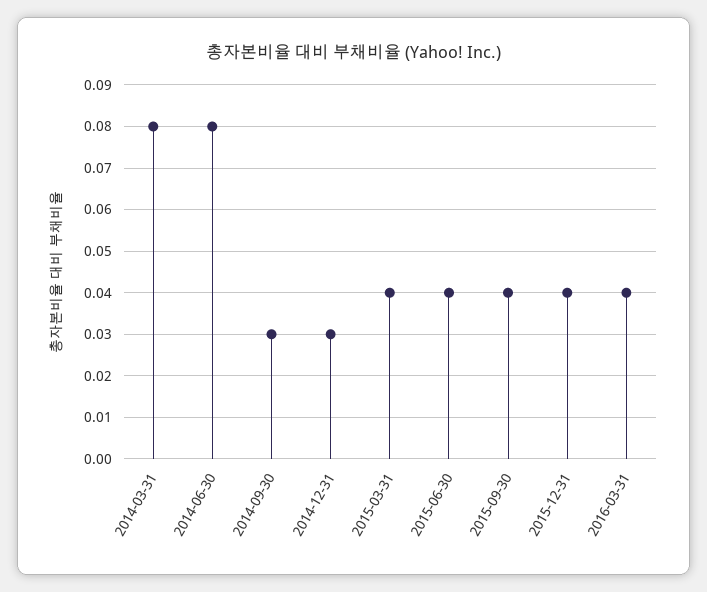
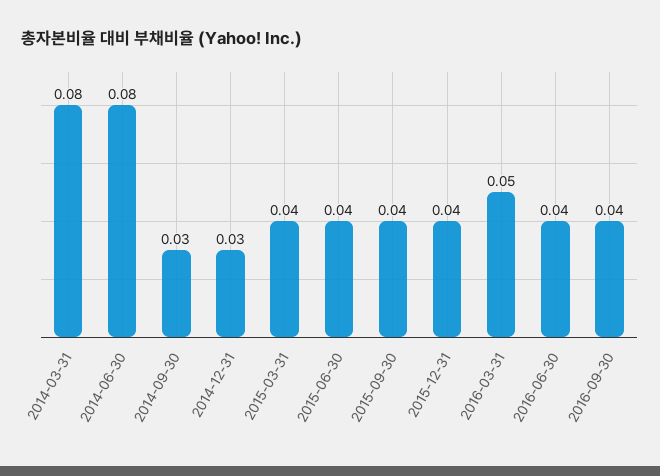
2016-03-31: 0.04 -> 0.05
2016-06-30: none -> 0.04
2016-09-30: none -> 0.04

